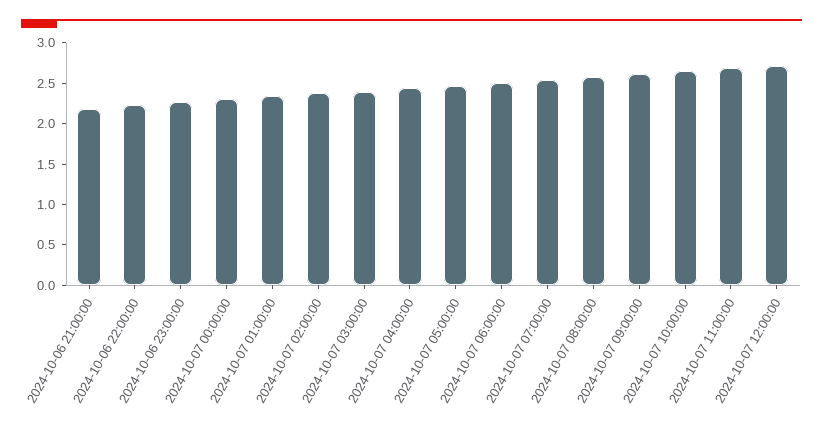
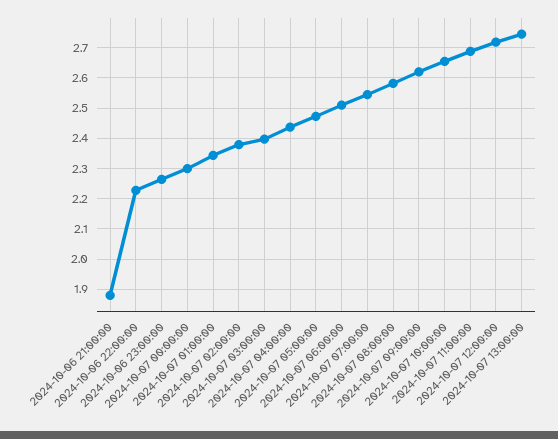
2024-10-06 21:00:00: 2.2 -> 1.88
2024-10-07 13:00:00: none -> 2.74

